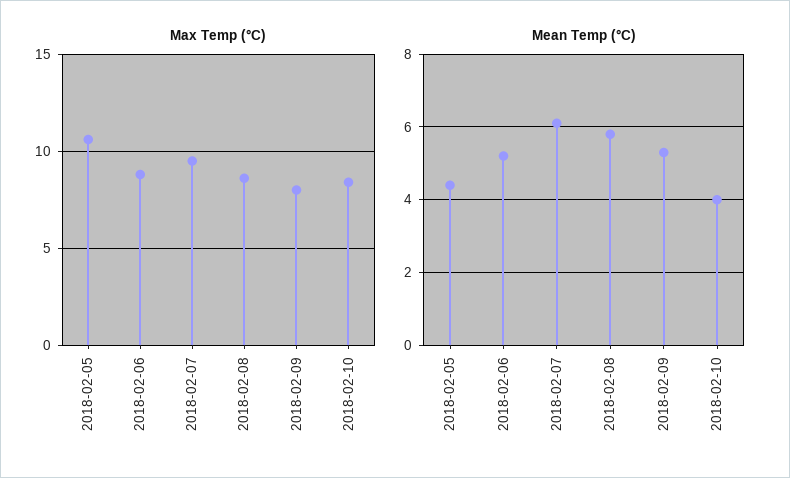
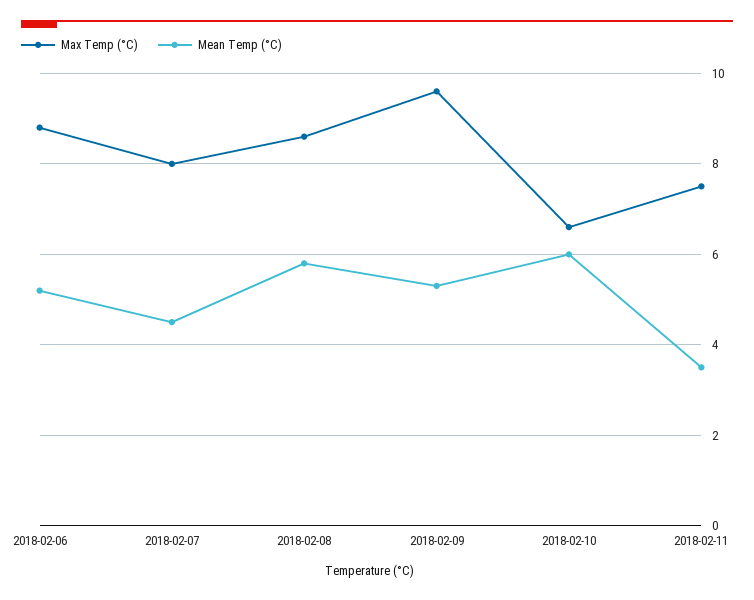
Max Temp (°C), 2018-02-05: 10.5 -> none
Max Temp (°C), 2018-02-07: 9.5 -> 8
Max Temp (°C), 2018-02-09: 8 -> 9.5
Max Temp (°C), 2018-02-10: 8.5 -> 6.5
Mean Temp (°C), 2018-02-05: 4.5 -> none
Mean Temp (°C), 2018-02-07: 6 -> 4.5
Mean Temp (°C), 2018-02-10: 4 -> 6
Max Temp (°C), 2018-02-11: none -> 7.5
Mean Temp (°C), 2018-02-11: none -> 3.5

